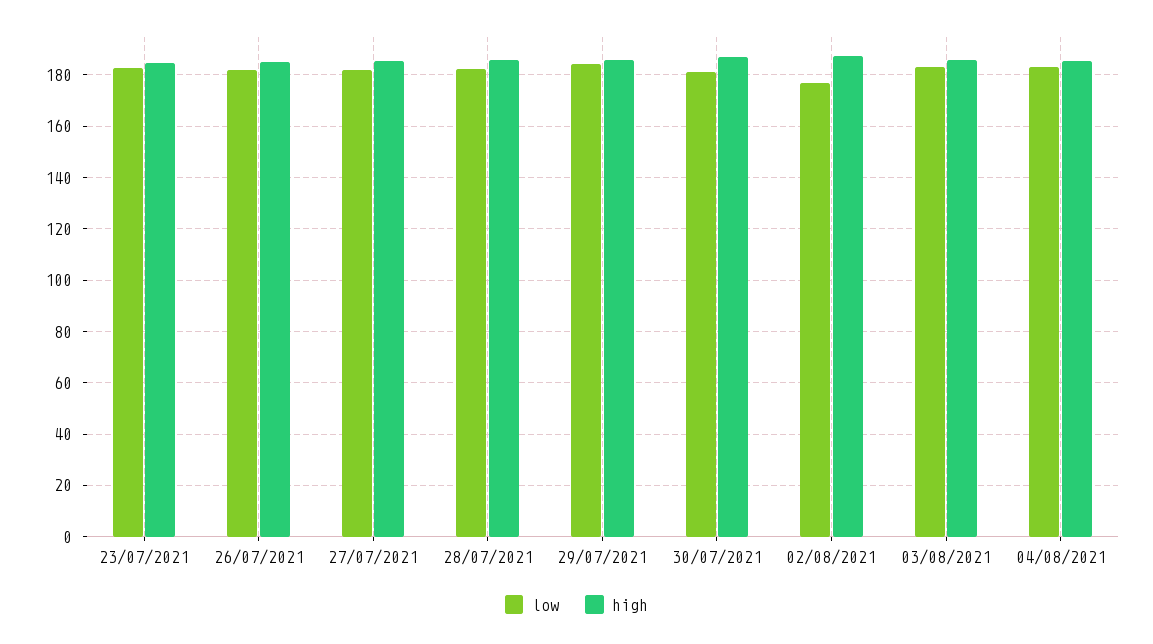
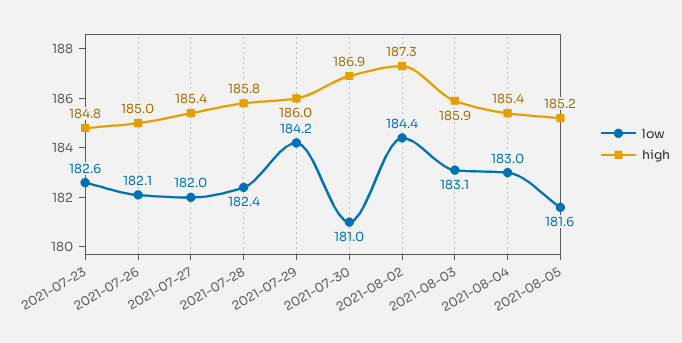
low, 02/08/2021: 177.5 -> 184.4
low, 2021-08-05: none -> 181.6
high, 2021-08-05: none -> 185.2

